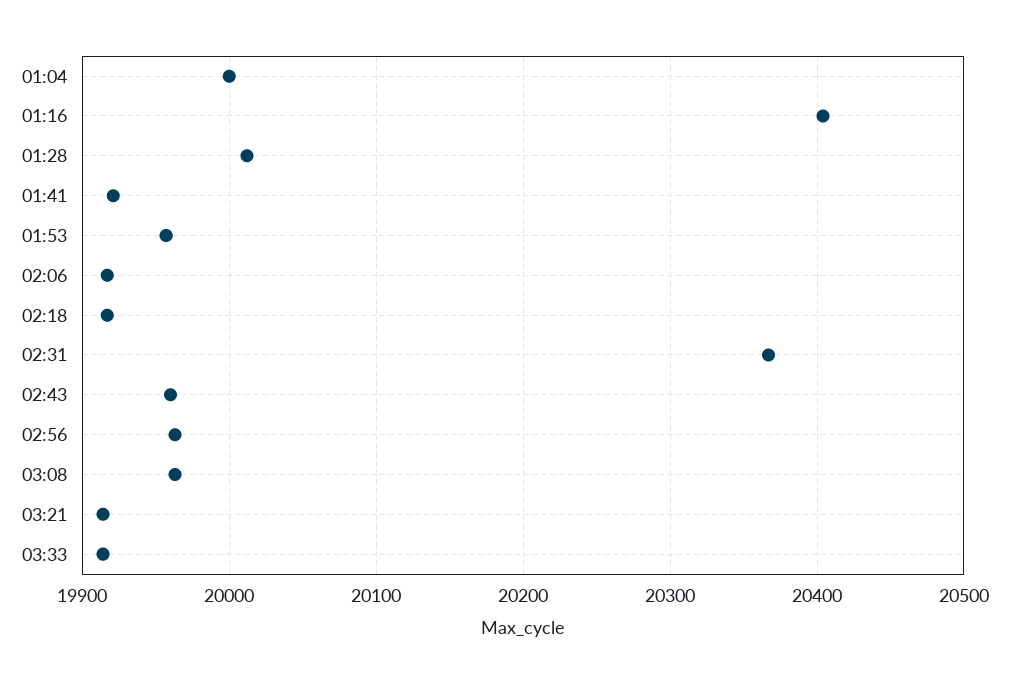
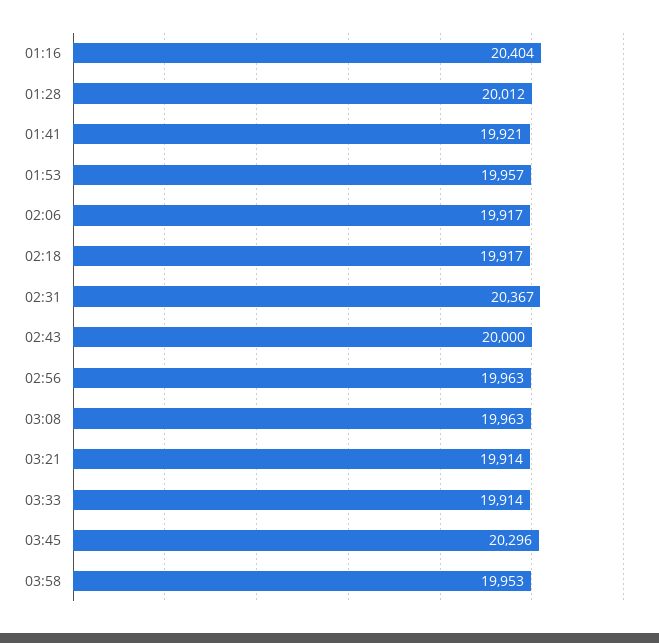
01:04: 20000 -> none
02:43: 19960 -> 20000
03:45: none -> 20296
03:58: none -> 19953

